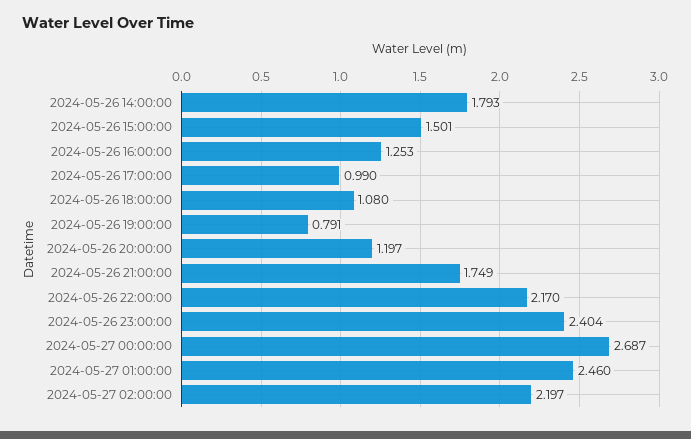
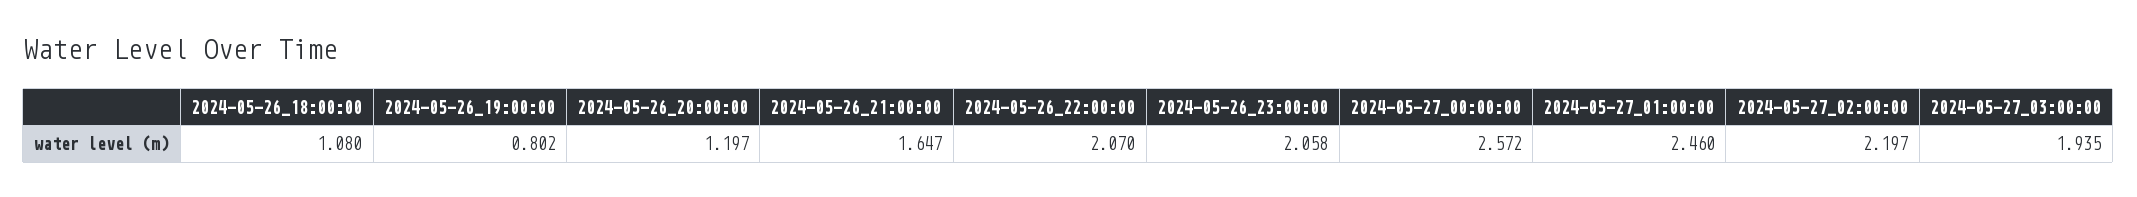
2024-05-26 14:00:00: 1.793 -> none
2024-05-26 15:00:00: 1.501 -> none
2024-05-26 16:00:00: 1.253 -> none
2024-05-26 17:00:00: 0.99 -> none
2024-05-26 19:00:00: 0.791 -> 0.802
2024-05-26 21:00:00: 1.749 -> 1.647
2024-05-26 22:00:00: 2.17 -> 2.07
2024-05-26 23:00:00: 2.404 -> 2.058
2024-05-27 00:00:00: 2.687 -> 2.572
2024-05-27_03:00:00: none -> 1.935

